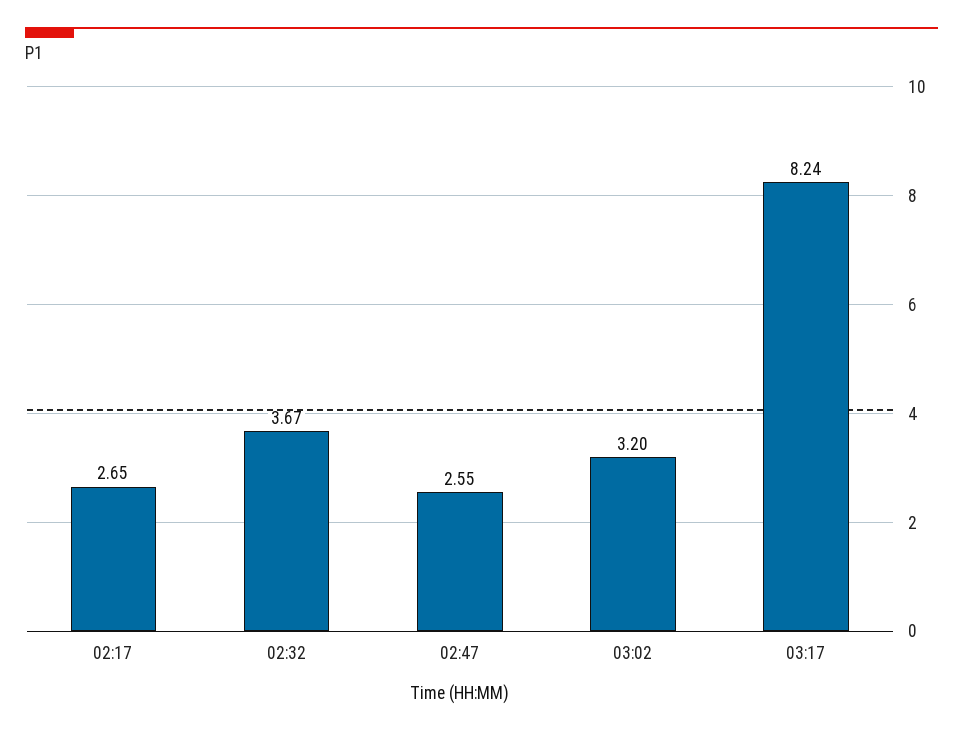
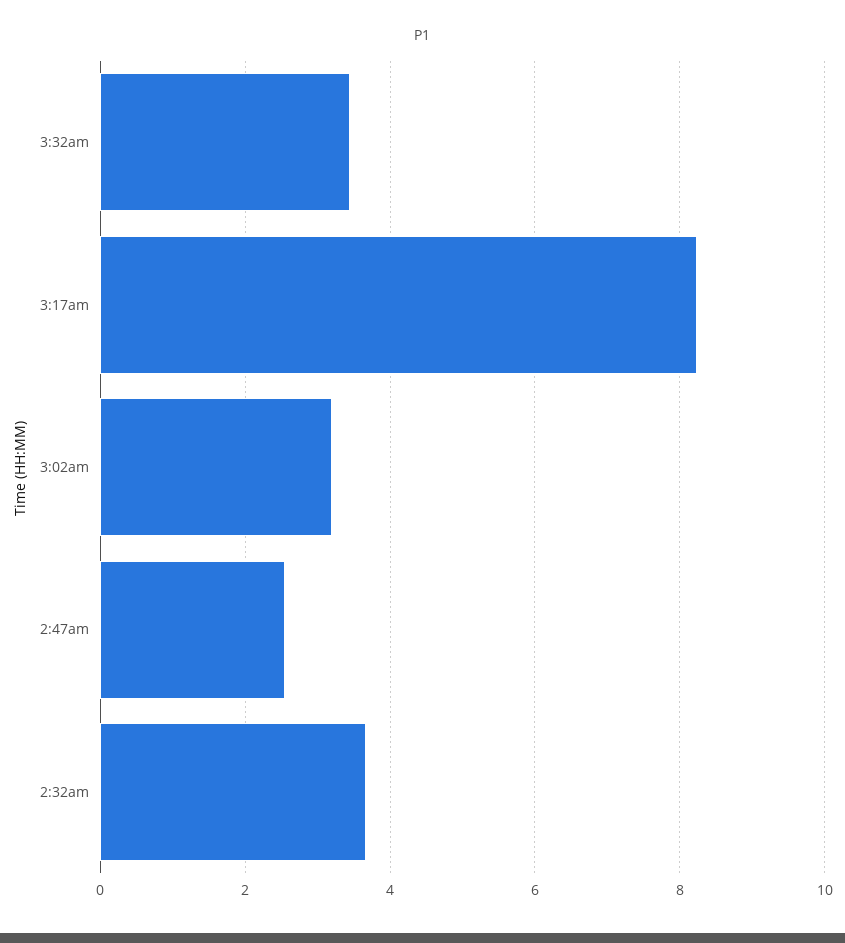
02:17: 2.65 -> none
3:32am: none -> 3.4

